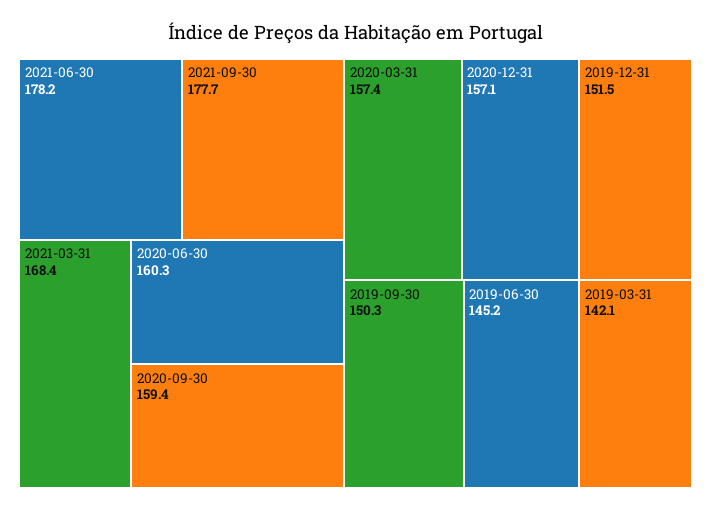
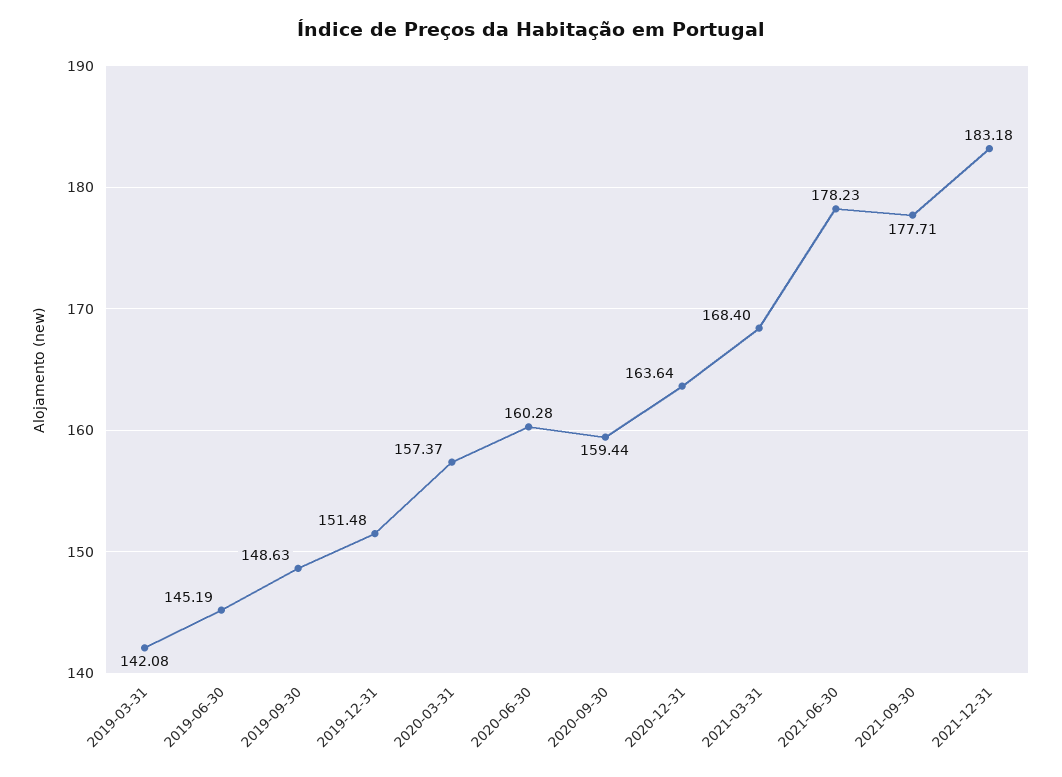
2020-12-31: 157.1 -> 163.64
2019-09-30: 150.3 -> 148.63
2021-12-31: none -> 183.18

